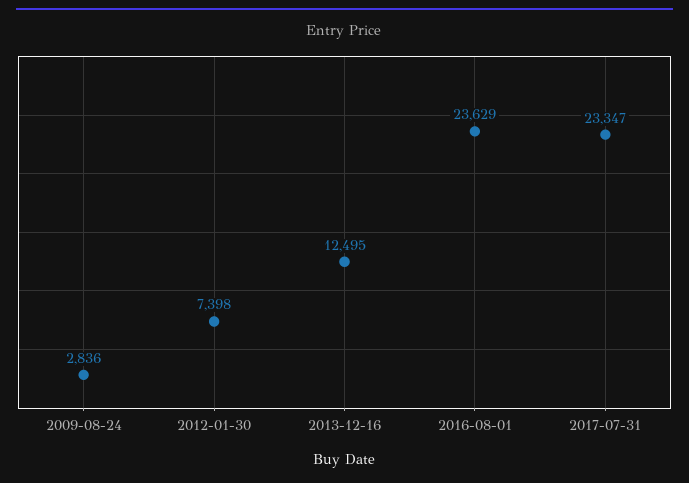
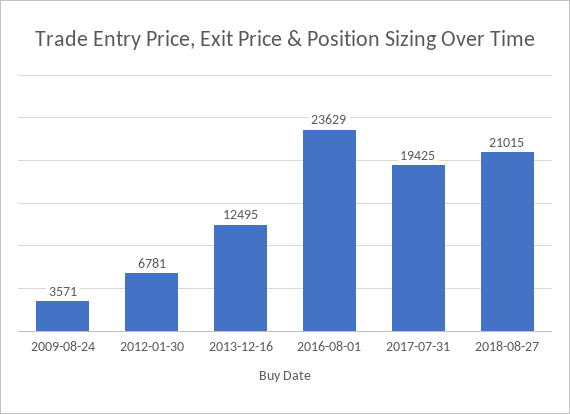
2009-08-24: 2836 -> 3571
2012-01-30: 7398 -> 6781
2017-07-31: 23347 -> 19425
2018-08-27: none -> 21015

